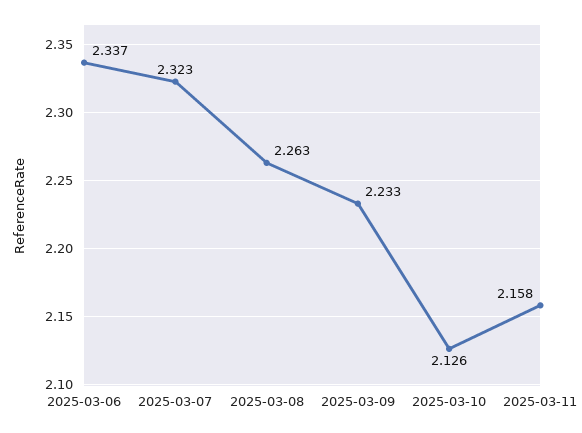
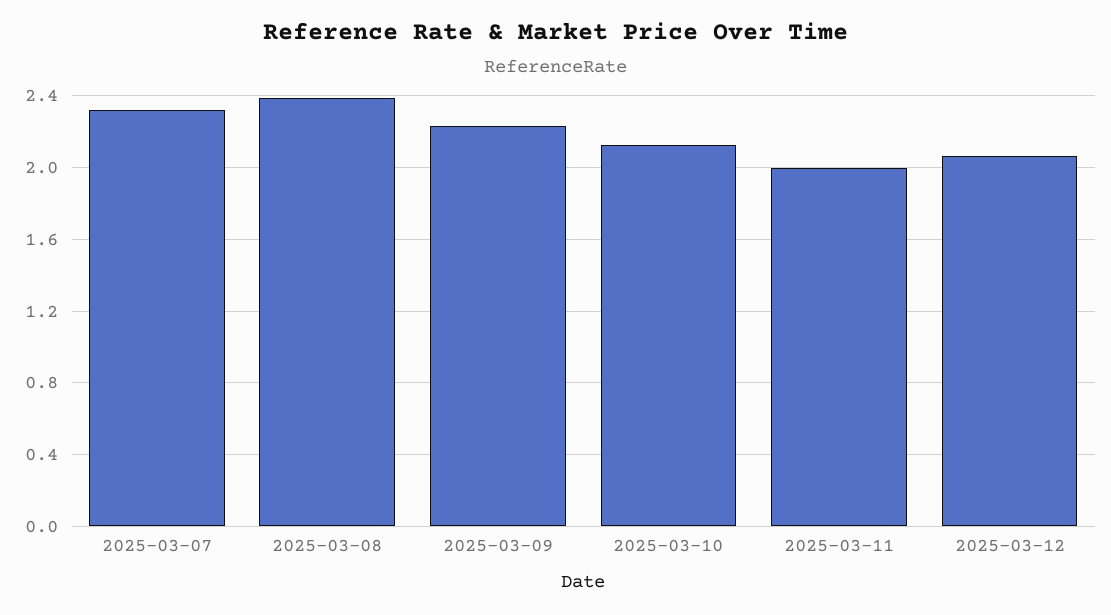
2025-03-06: 2.337 -> none
2025-03-08: 2.263 -> 2.4
2025-03-11: 2.158 -> 2
2025-03-12: none -> 2.05

